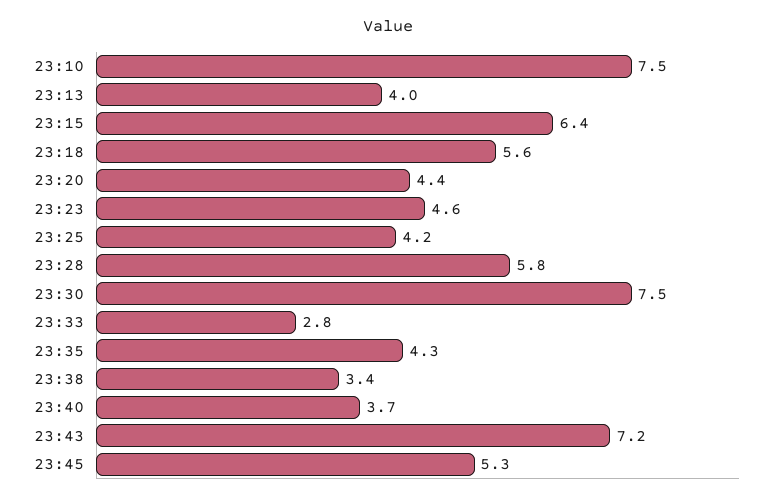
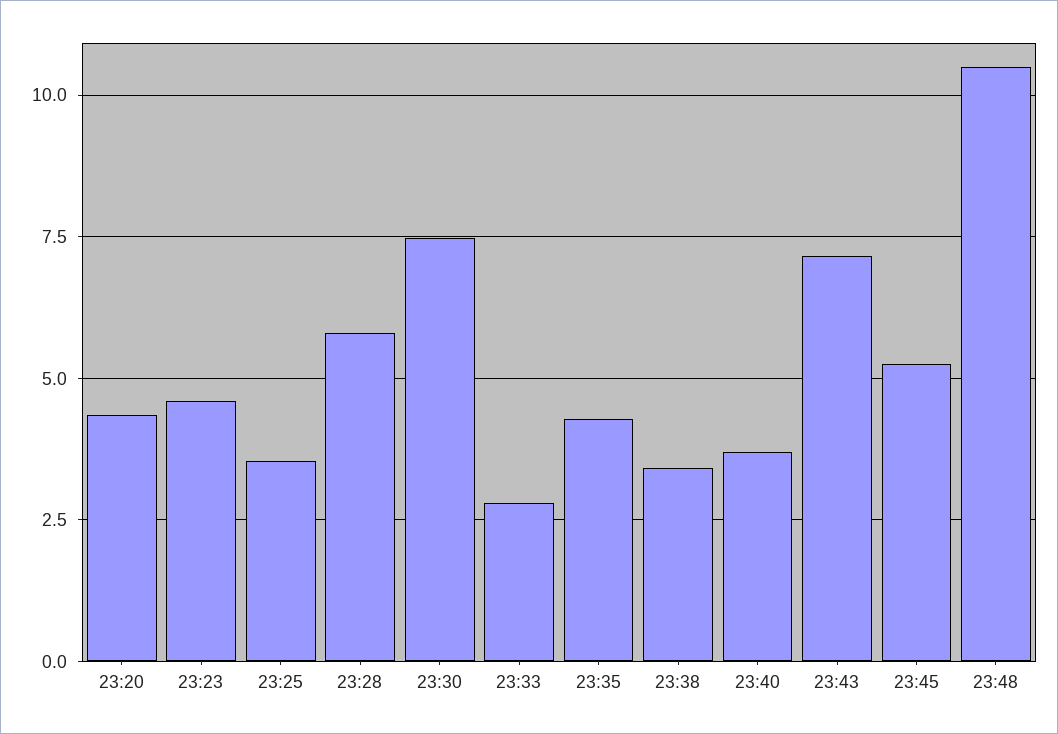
23:10: 7.5 -> none
23:13: 4 -> none
23:15: 6.4 -> none
23:18: 5.6 -> none
23:25: 4.2 -> 3.5
23:48: none -> 10.5

